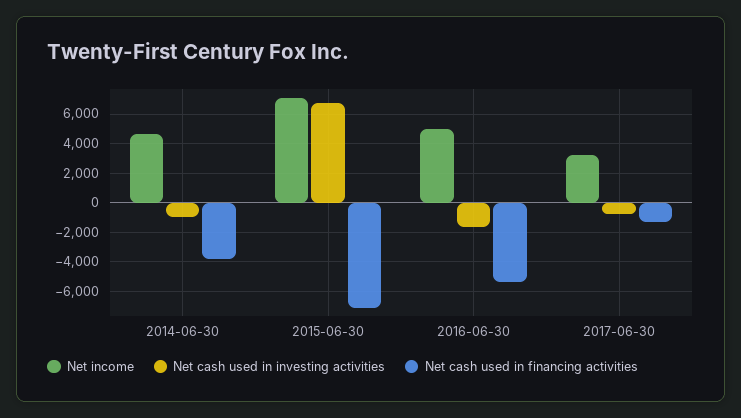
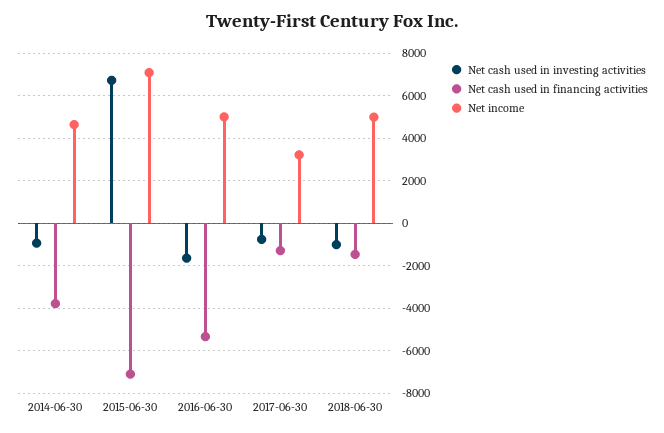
Net cash used in investing activities, 2018-06-30: none -> -1000
Net cash used in financing activities, 2018-06-30: none -> -1500
Net income, 2018-06-30: none -> 5000

